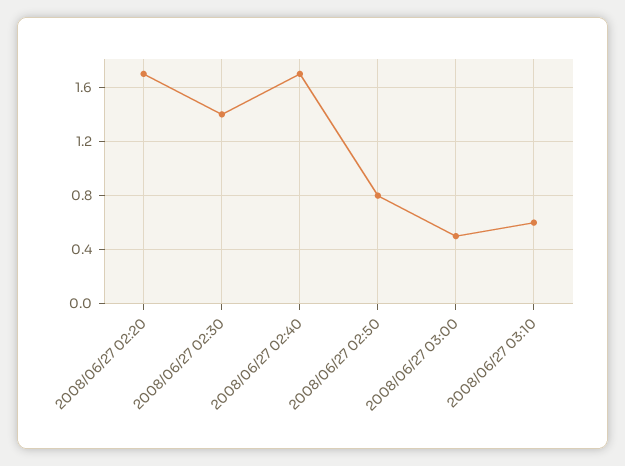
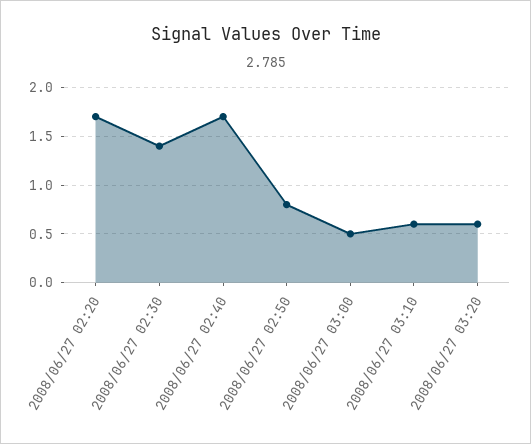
2008/06/27 03:20: none -> 0.6

